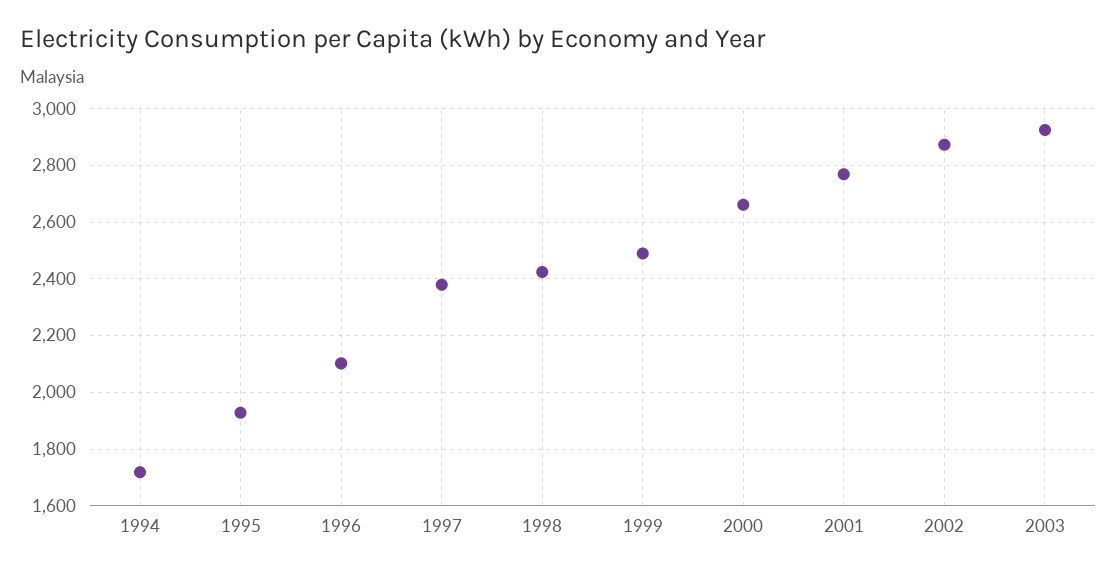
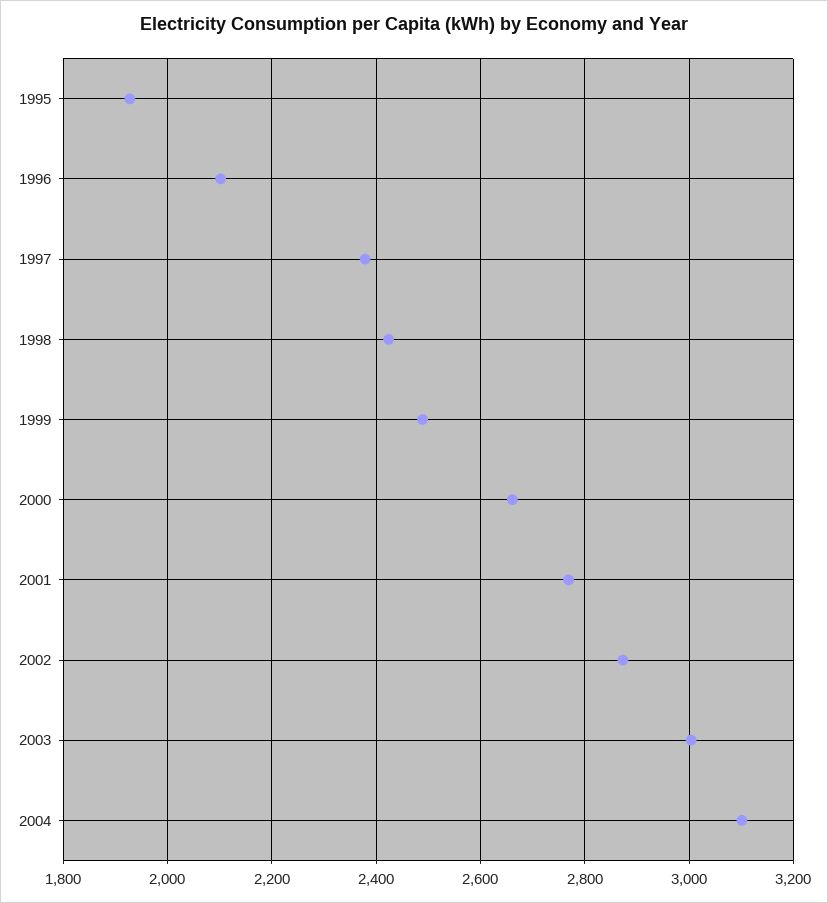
1994: 1725 -> none
2003: 2925 -> 3000
2004: none -> 3100

